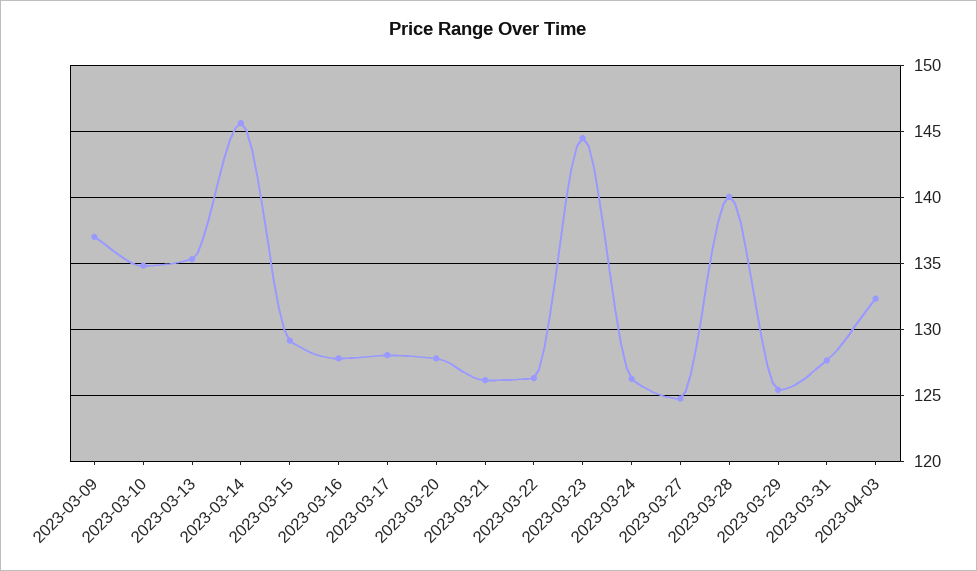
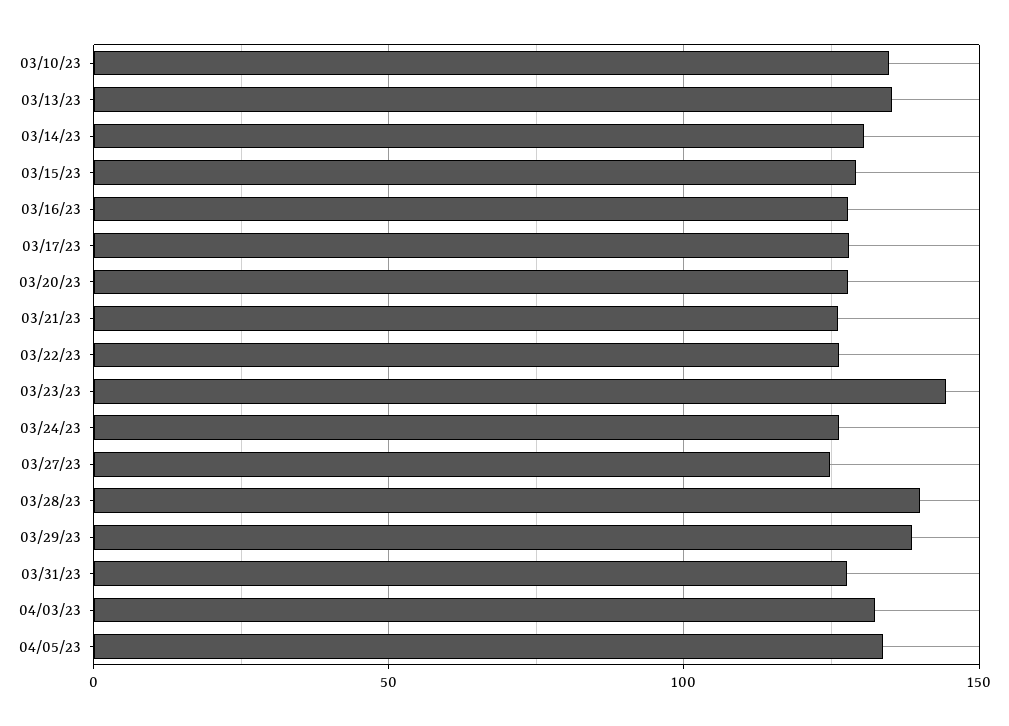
2023-03-09: 137 -> none
2023-03-14: 145.5 -> 130
2023-03-29: 125.5 -> 140
04/05/23: none -> 135

